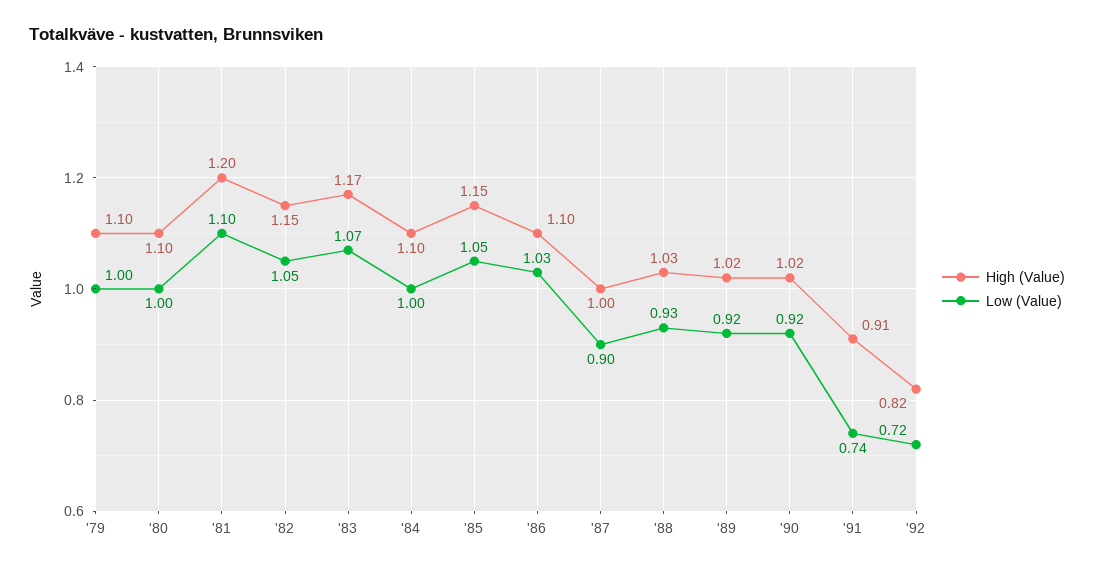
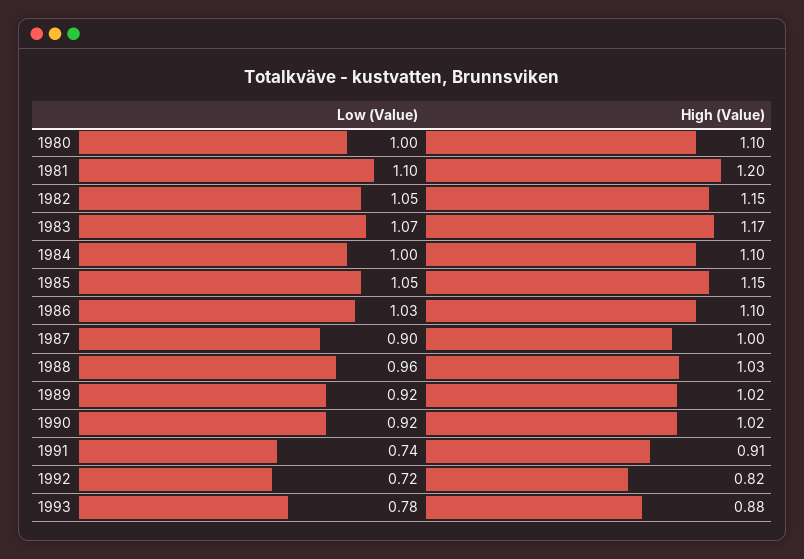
High (Value), '79: 1.1 -> none
Low (Value), '79: 1 -> none
Low (Value), '88: 0.93 -> 0.96
Low (Value), 1993: none -> 0.78
High (Value), 1993: none -> 0.88

